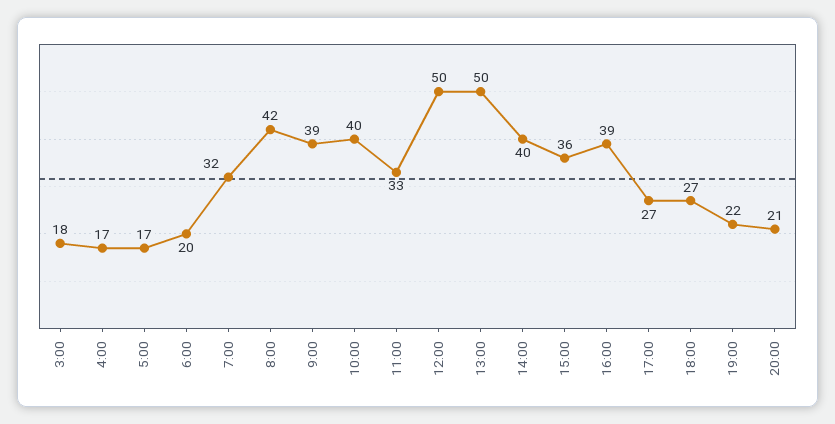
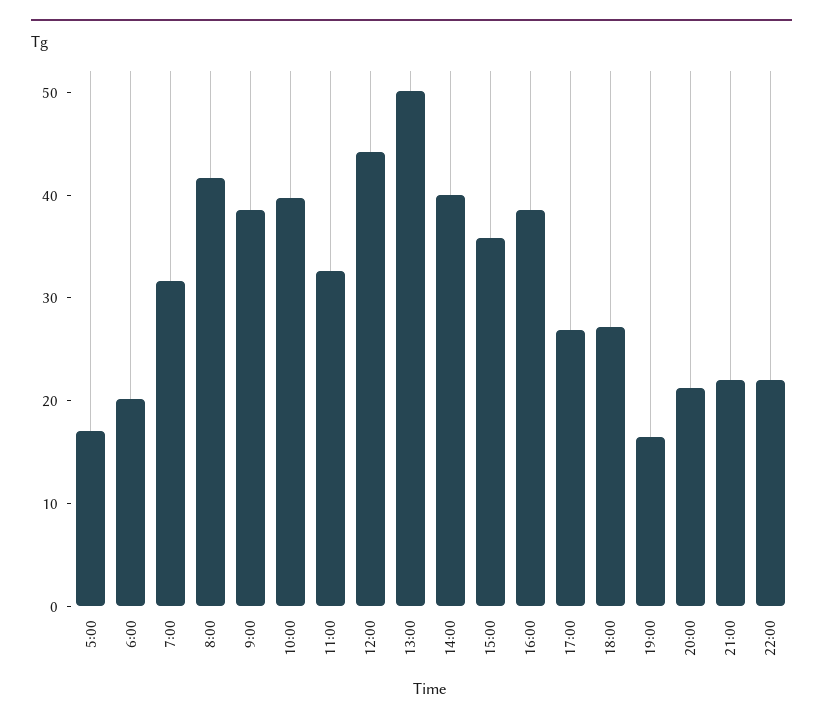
3:00: 18 -> none
4:00: 17 -> none
12:00: 50 -> 44
19:00: 22 -> 16
21:00: none -> 22
22:00: none -> 22

